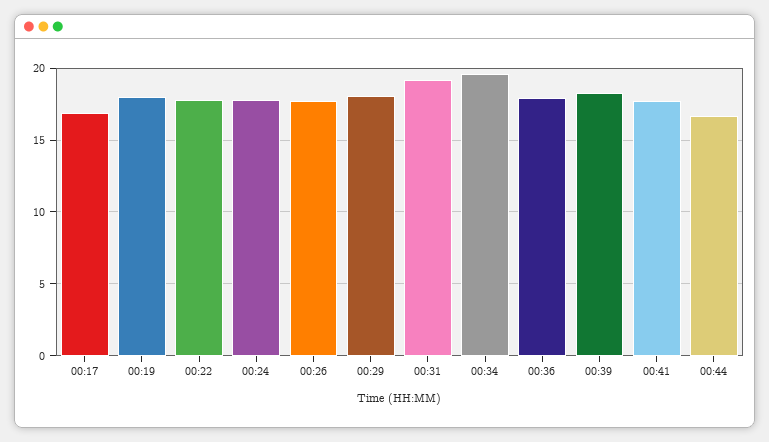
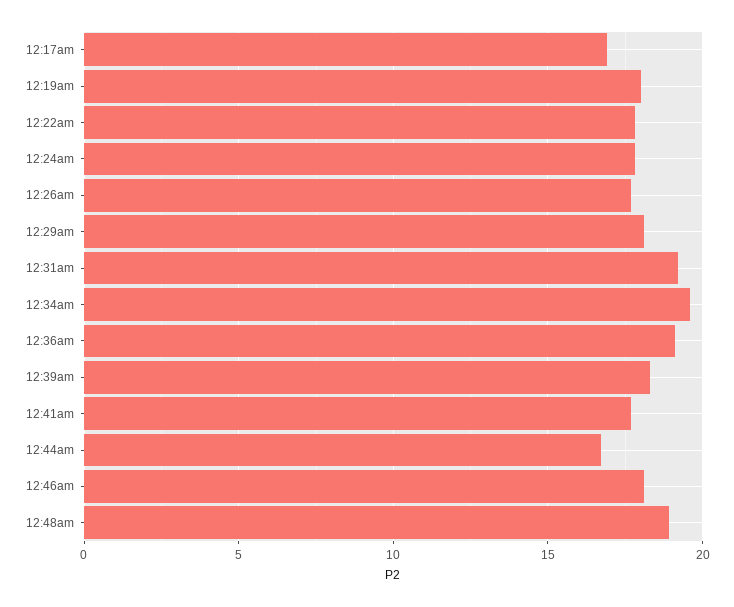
00:36: 18 -> 19
12:46am: none -> 18
12:48am: none -> 19

